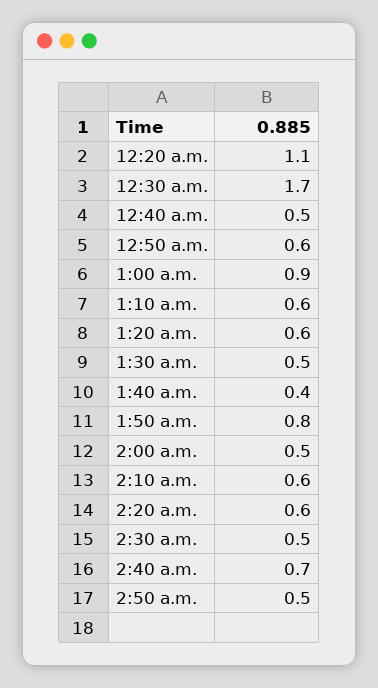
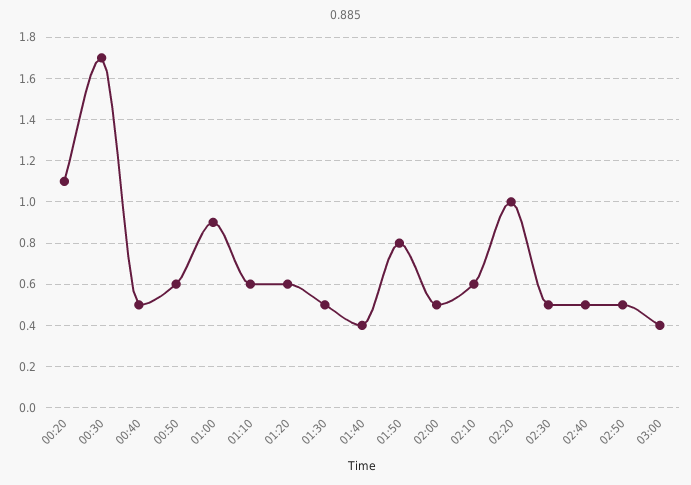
2:20 a.m.: 0.6 -> 1
2:40 a.m.: 0.7 -> 0.5
03:00: none -> 0.4

